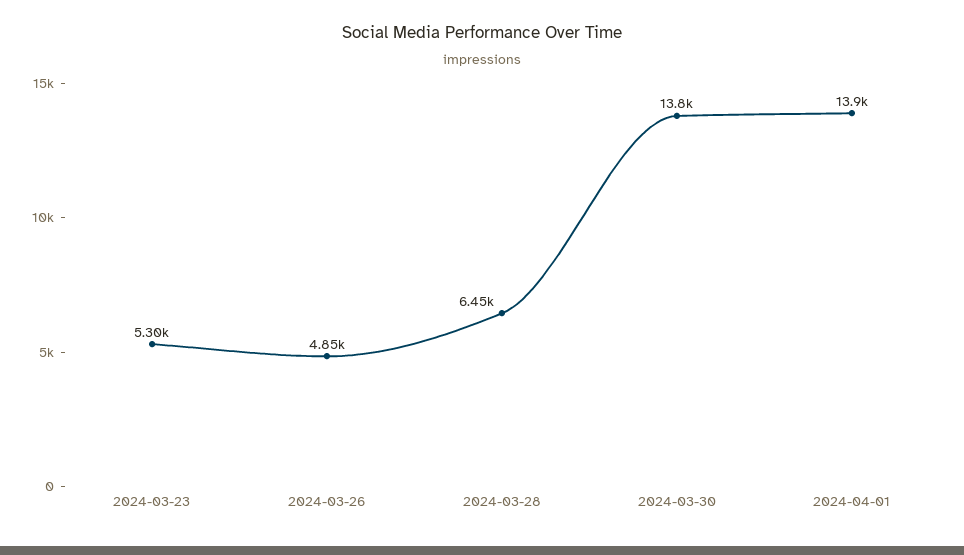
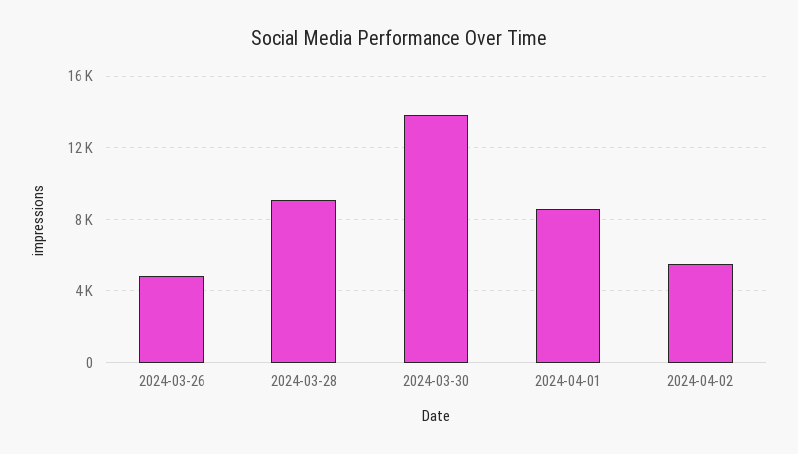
2024-03-23: 5300 -> none
2024-03-28: 6450 -> 9000
2024-04-01: 13900 -> 8500
2024-04-02: none -> 5500

